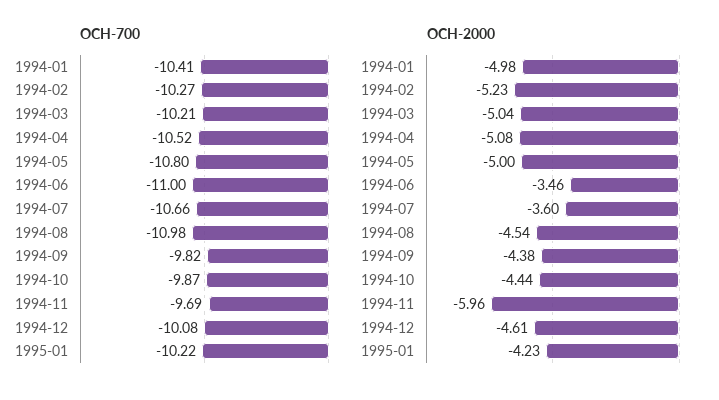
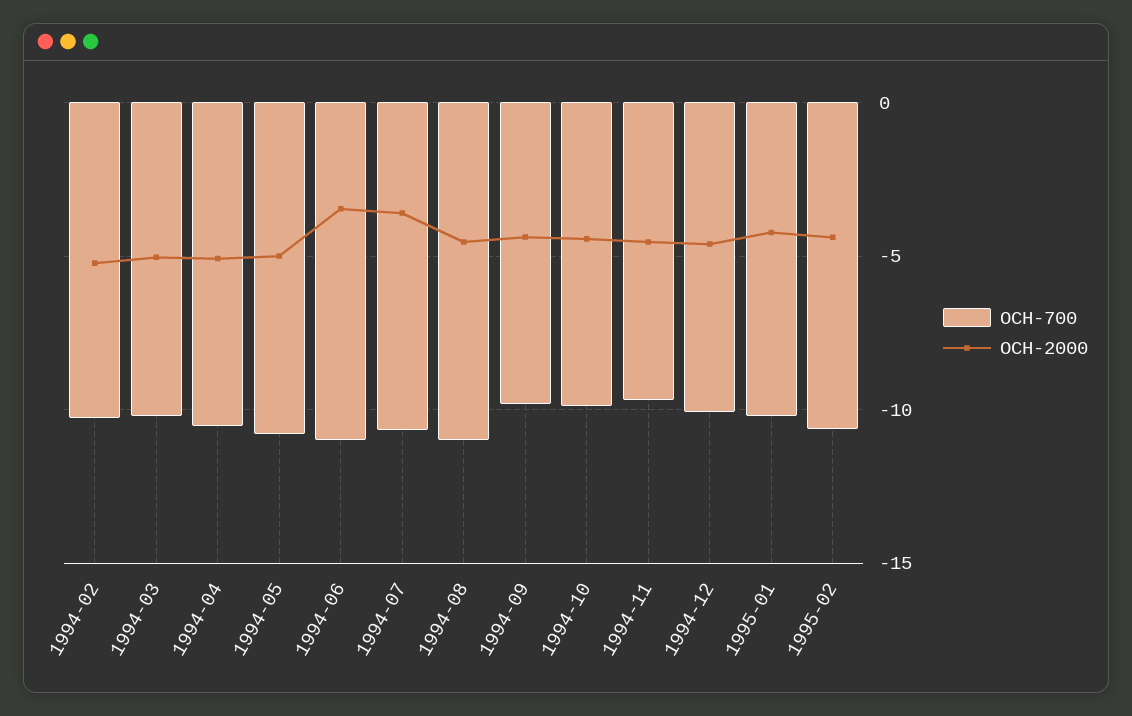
OCH-700, 1994-01: -10.41 -> none
OCH-2000, 1994-01: -4.98 -> none
OCH-2000, 1994-11: -5.96 -> -4.5
OCH-700, 1995-02: none -> -10.5
OCH-2000, 1995-02: none -> -4.5

